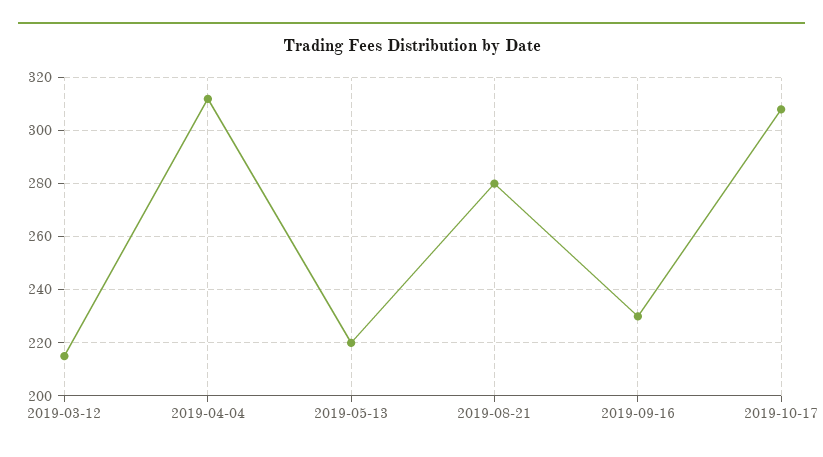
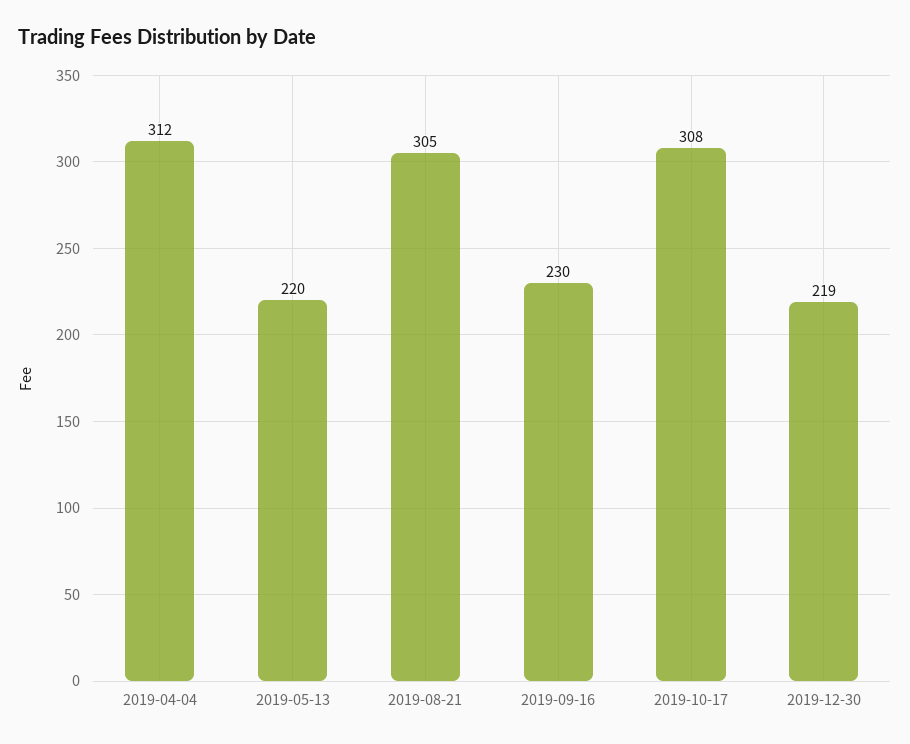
2019-03-12: 215 -> none
2019-08-21: 280 -> 305
2019-12-30: none -> 219

